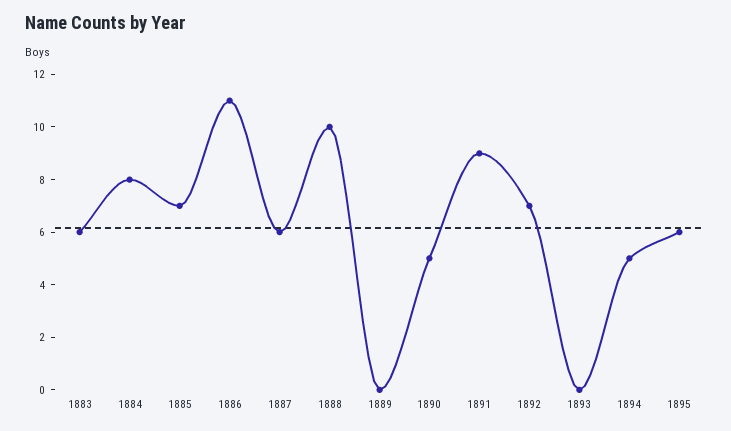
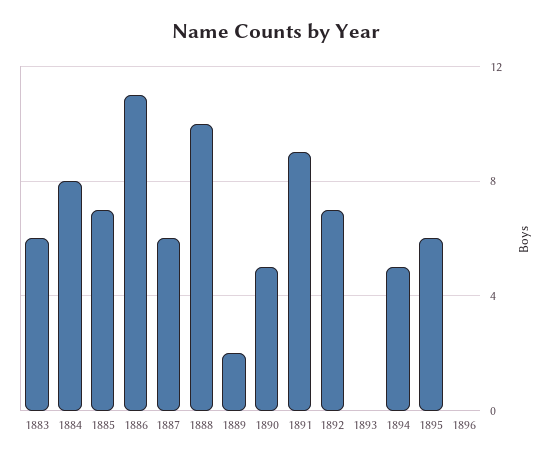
1889: 0 -> 2
1896: none -> 0

